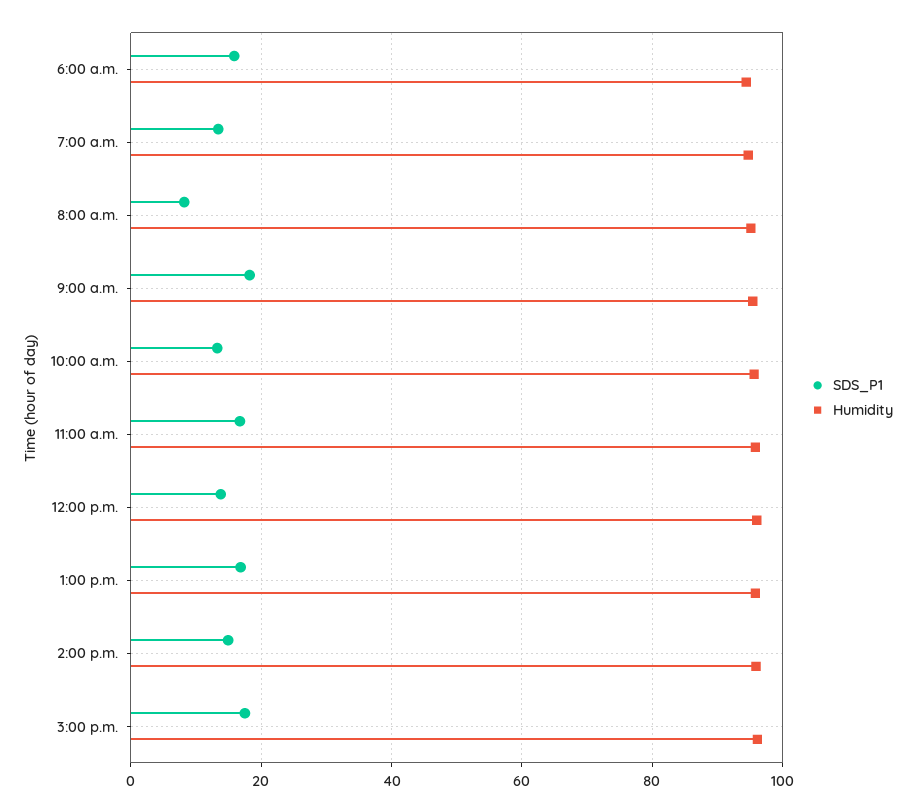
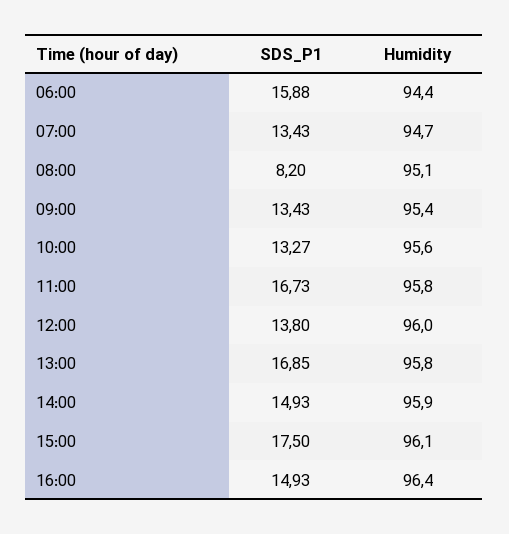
SDS_P1, 9:00 a.m.: 18 -> 13.43
SDS_P1, 16:00: none -> 14.93
Humidity, 16:00: none -> 96.4

